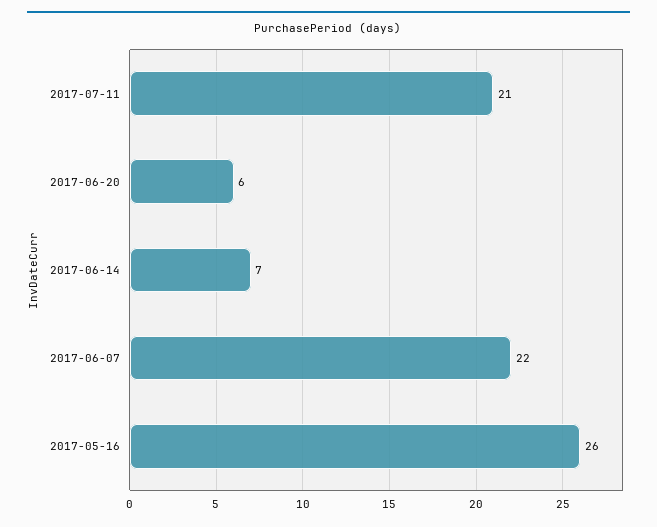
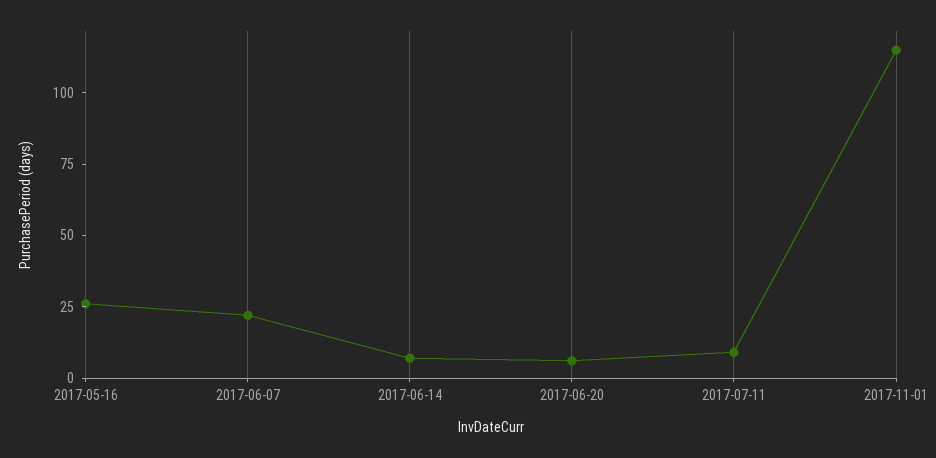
2017-07-11: 21 -> 10
2017-11-01: none -> 115

